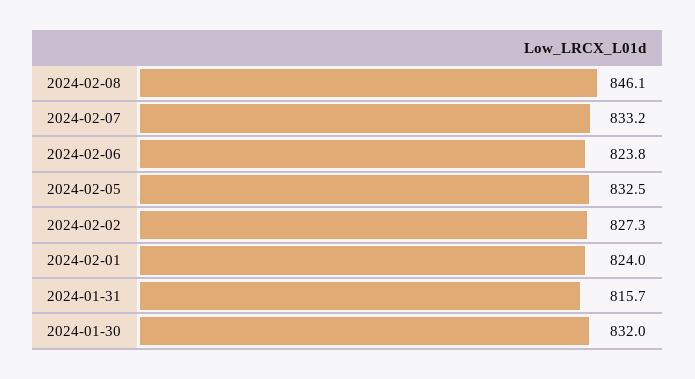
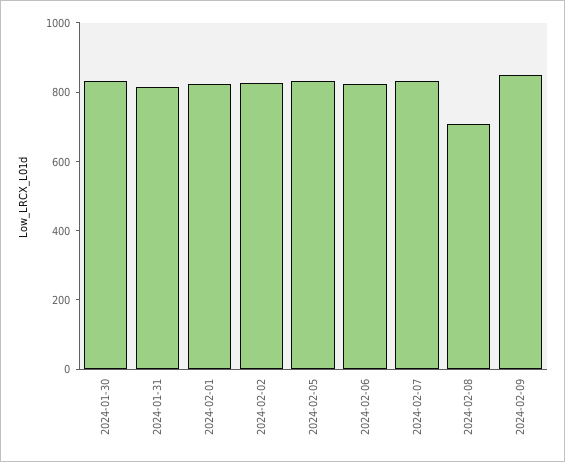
2024-02-08: 846.1 -> 700
2024-02-09: none -> 850

